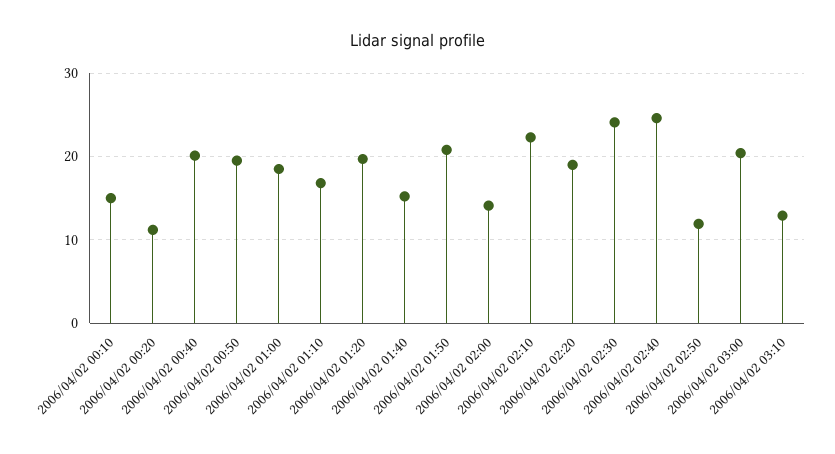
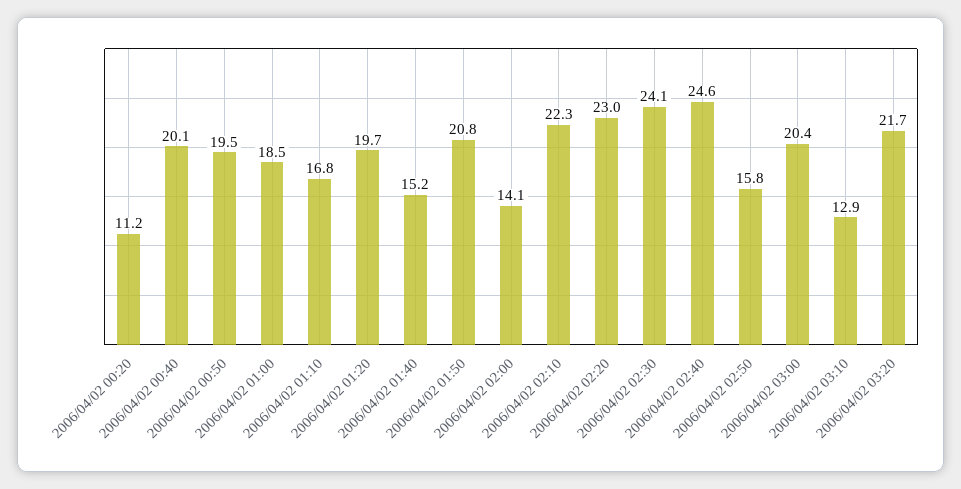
2006/04/02 00:10: 15 -> none
2006/04/02 02:20: 19 -> 23
2006/04/02 02:50: 12 -> 15.8
2006/04/02 03:20: none -> 21.7

